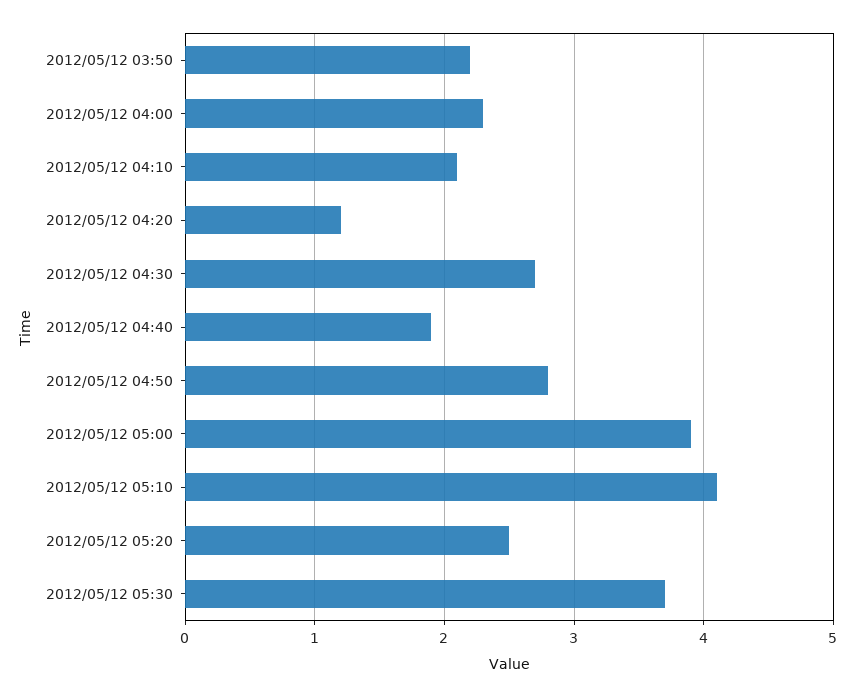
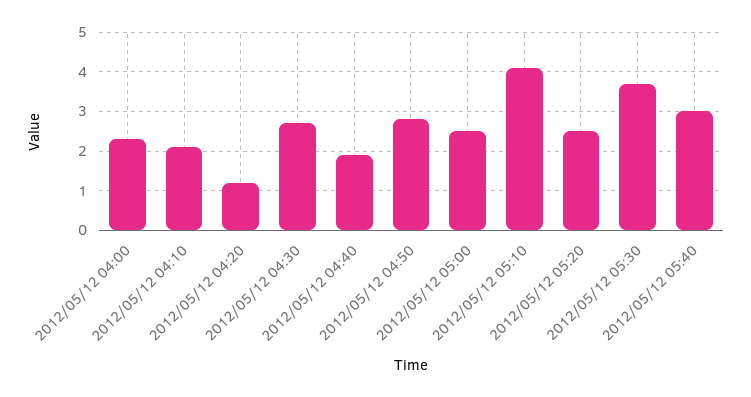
2012/05/12 03:50: 2.2 -> none
2012/05/12 05:00: 3.9 -> 2.5
2012/05/12 05:40: none -> 3

